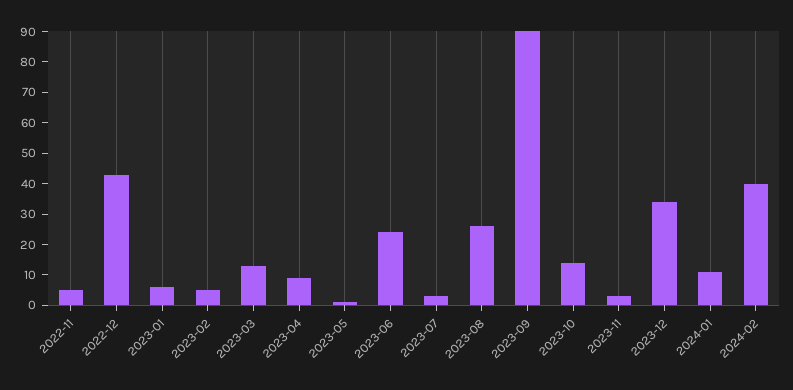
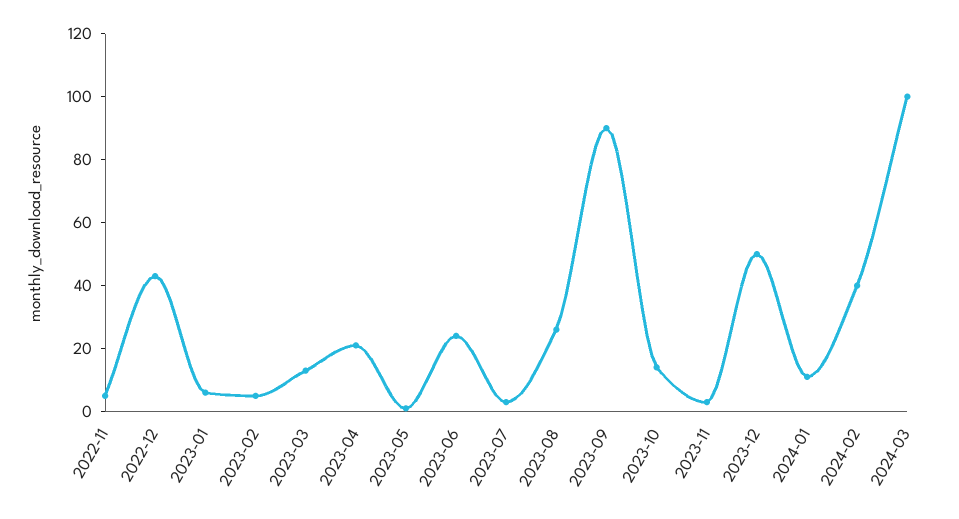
2023-04: 10 -> 20
2023-12: 35 -> 50
2024-03: none -> 100

